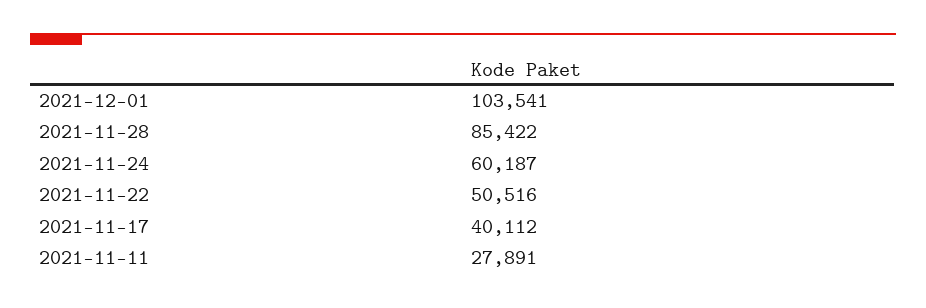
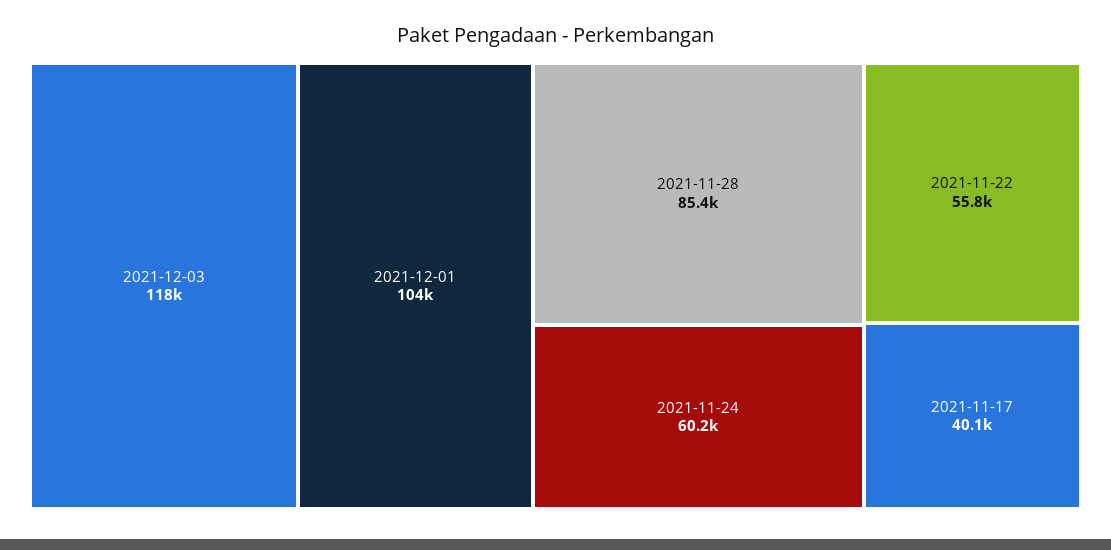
2021-11-22: 50516 -> 55800
2021-11-11: 27891 -> none
2021-12-03: none -> 118000

